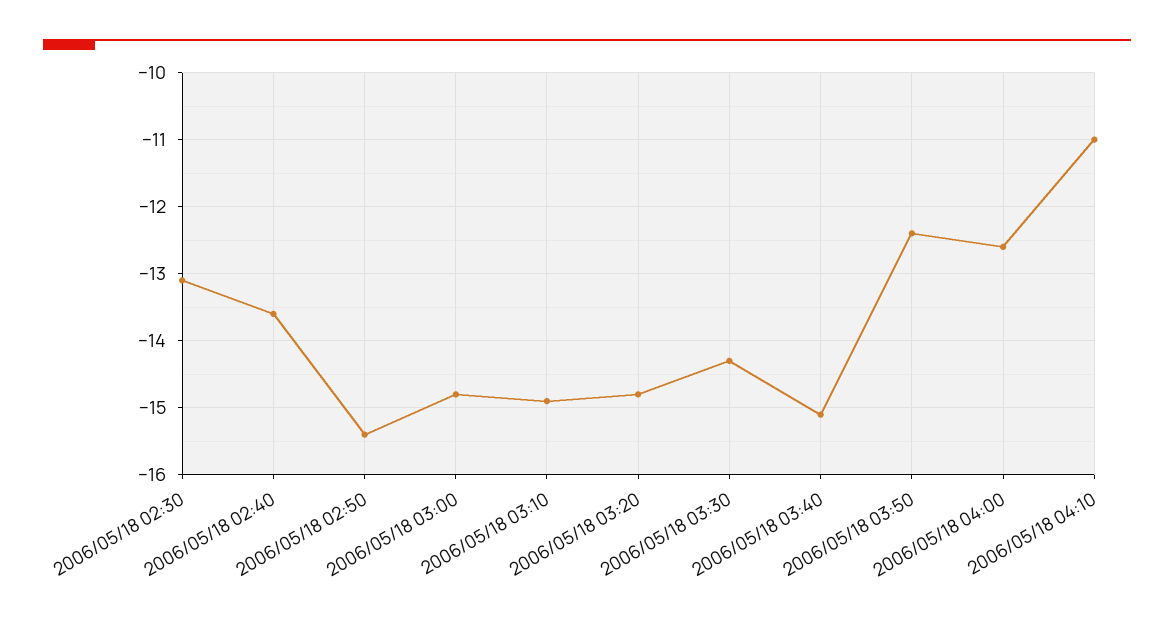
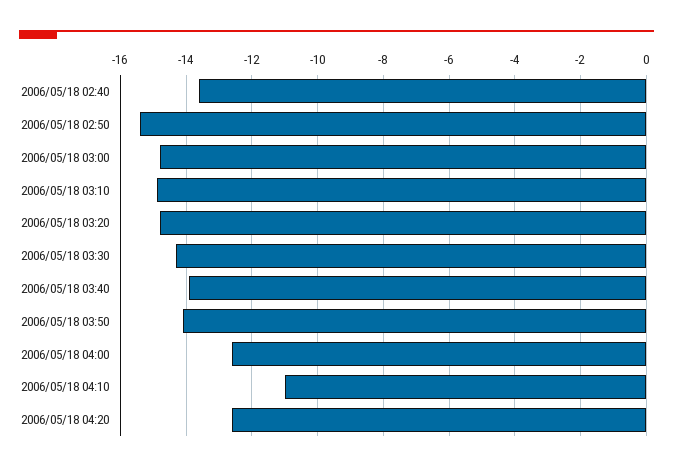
2006/05/18 02:30: -13.1 -> none
2006/05/18 03:40: -15.1 -> -14
2006/05/18 03:50: -12.4 -> -14
2006/05/18 04:20: none -> -12.5

